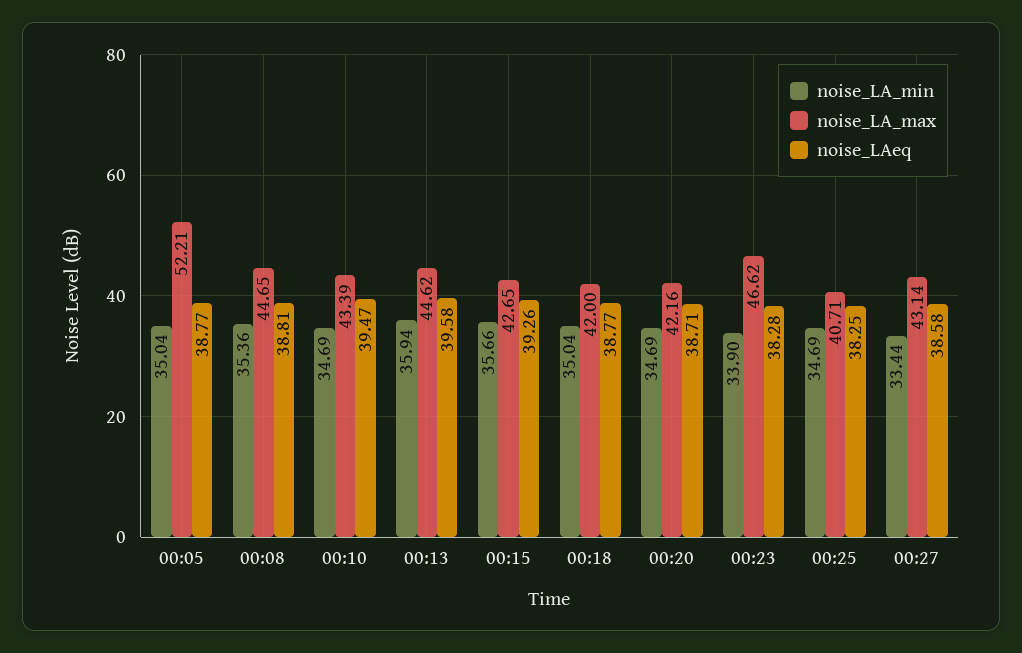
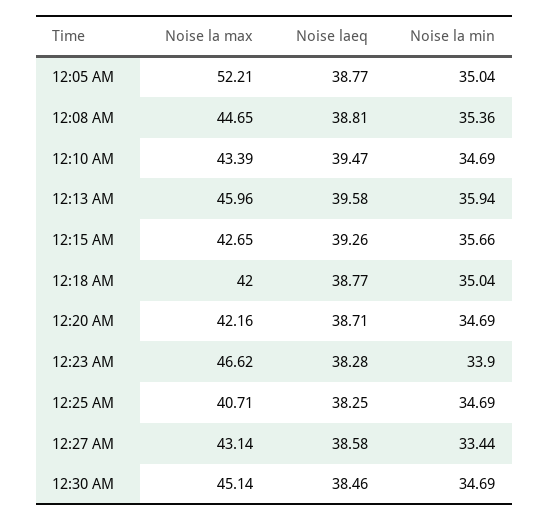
noise_LA_max, 00:13: 44.62 -> 45.96
noise_LA_max, 12:30 AM: none -> 45.14
noise_LAeq, 12:30 AM: none -> 38.46
noise_LA_min, 12:30 AM: none -> 34.69

